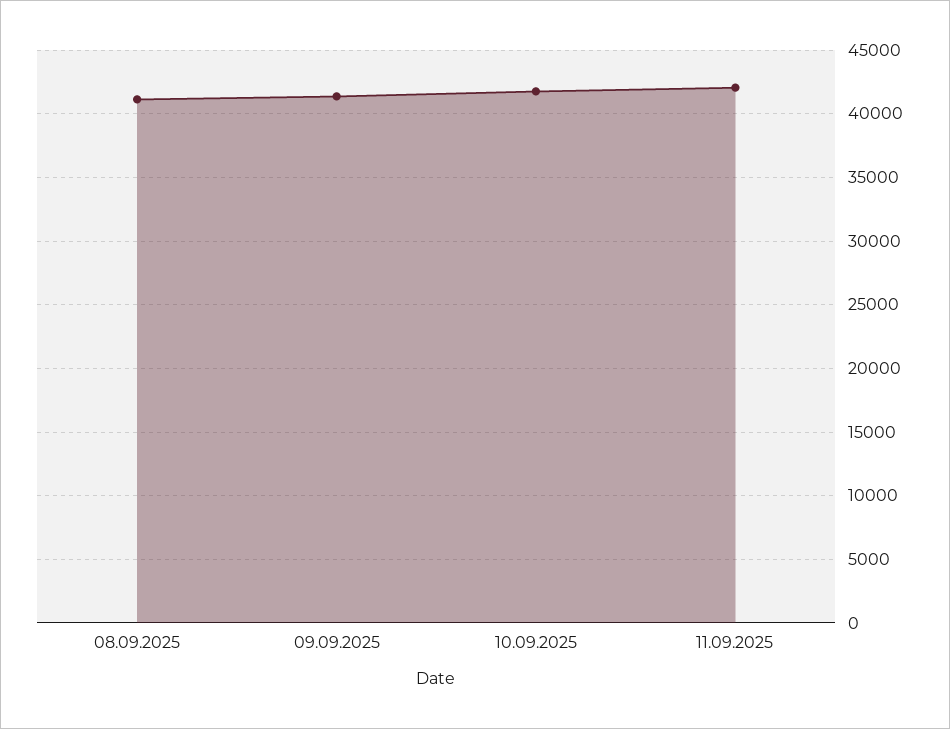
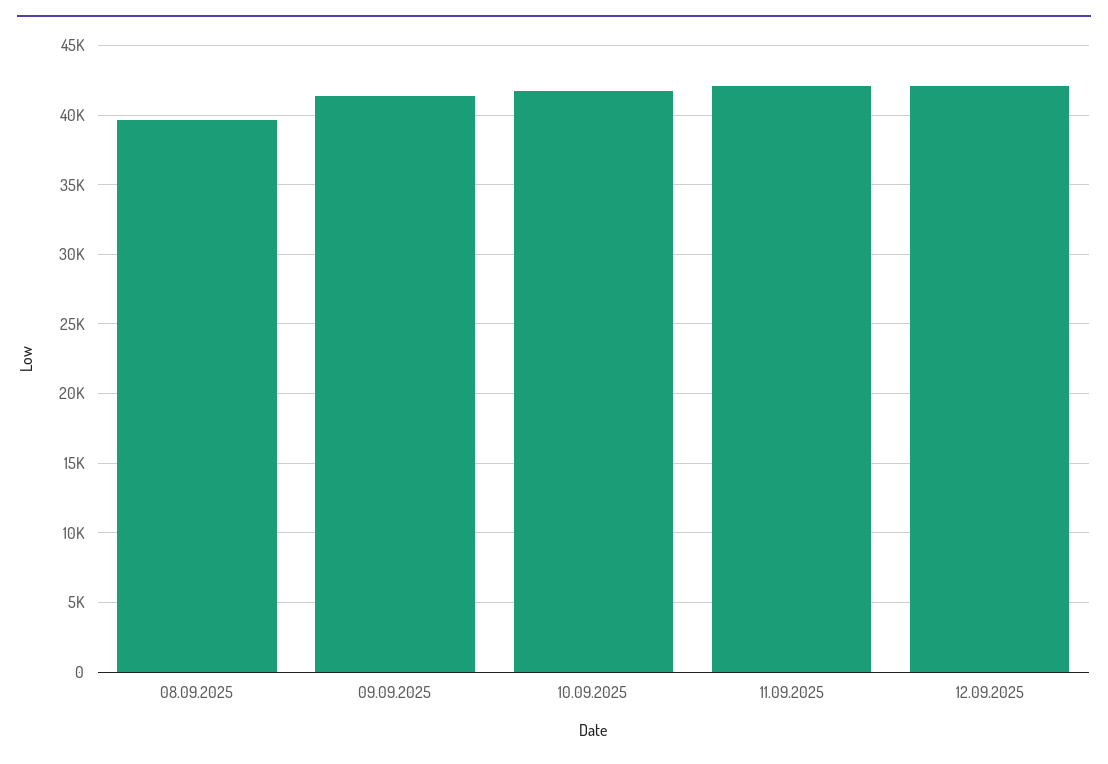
08.09.2025: 41000 -> 39500
12.09.2025: none -> 42000

